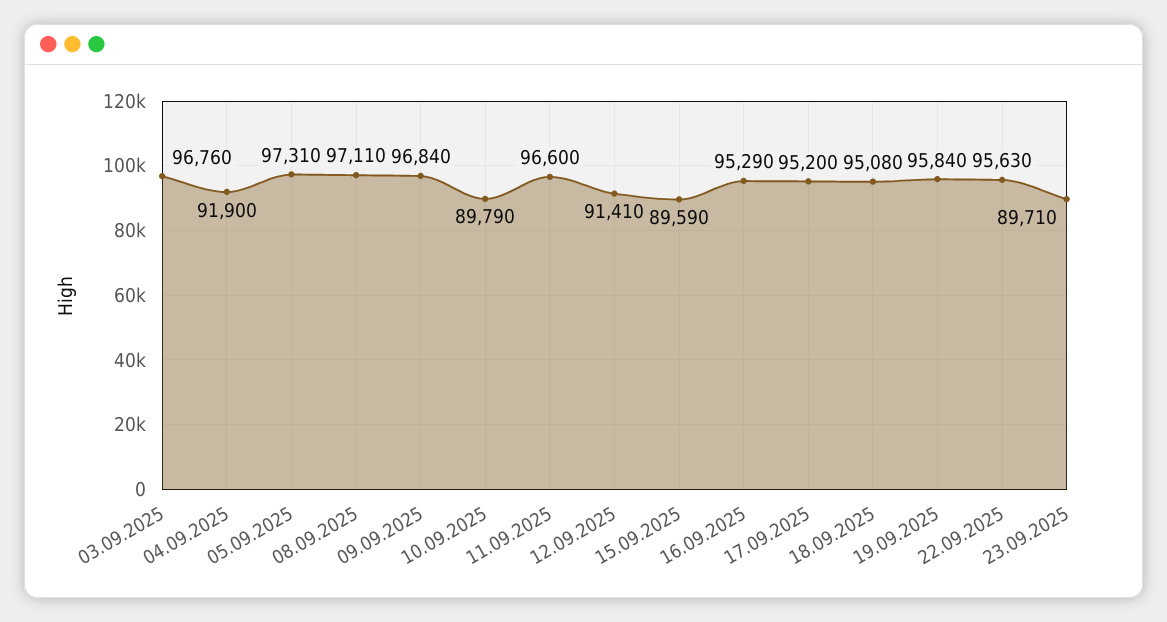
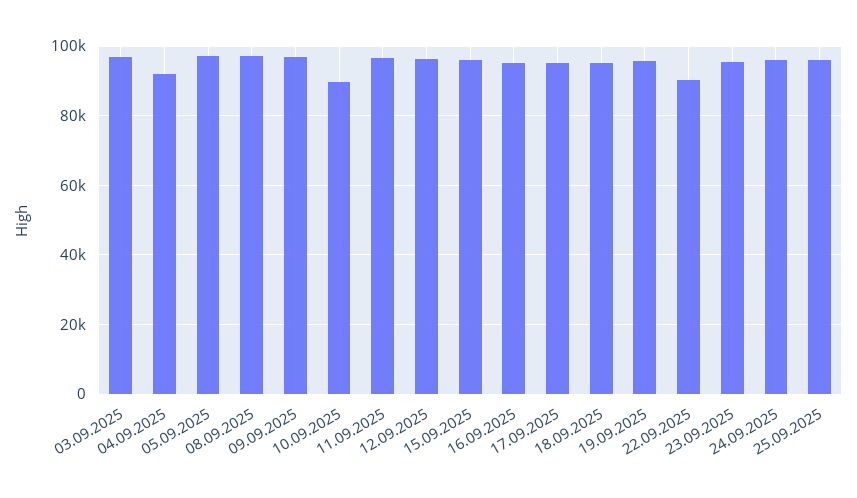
12.09.2025: 91410 -> 96000
15.09.2025: 89590 -> 96000
22.09.2025: 95630 -> 90000
23.09.2025: 89710 -> 96000
24.09.2025: none -> 96000
25.09.2025: none -> 96000

